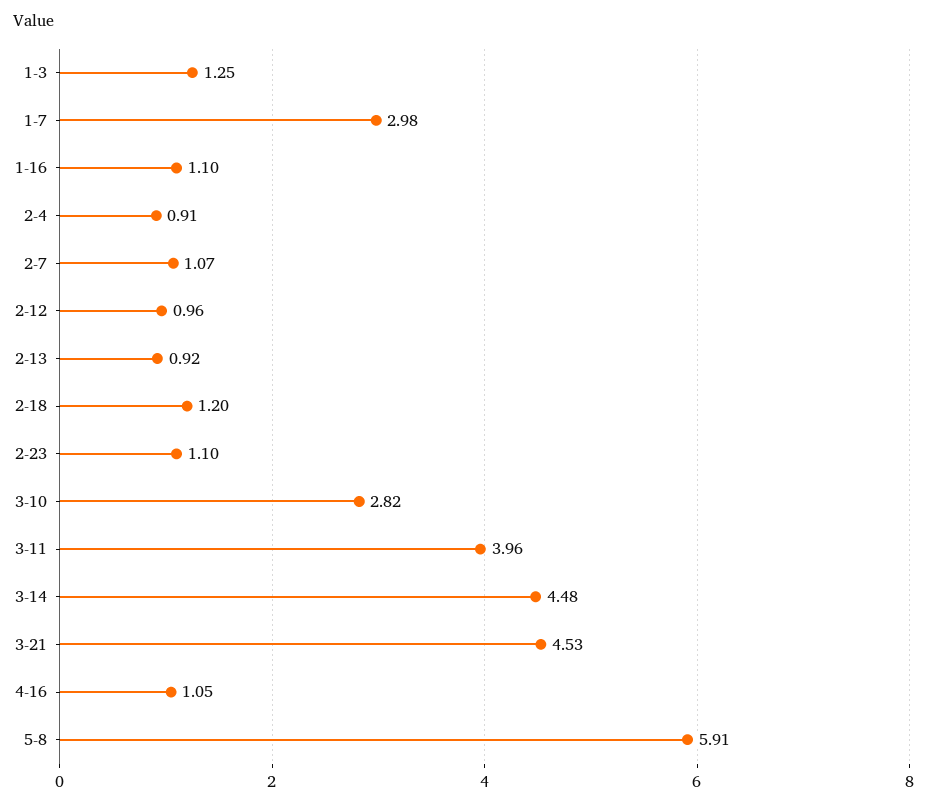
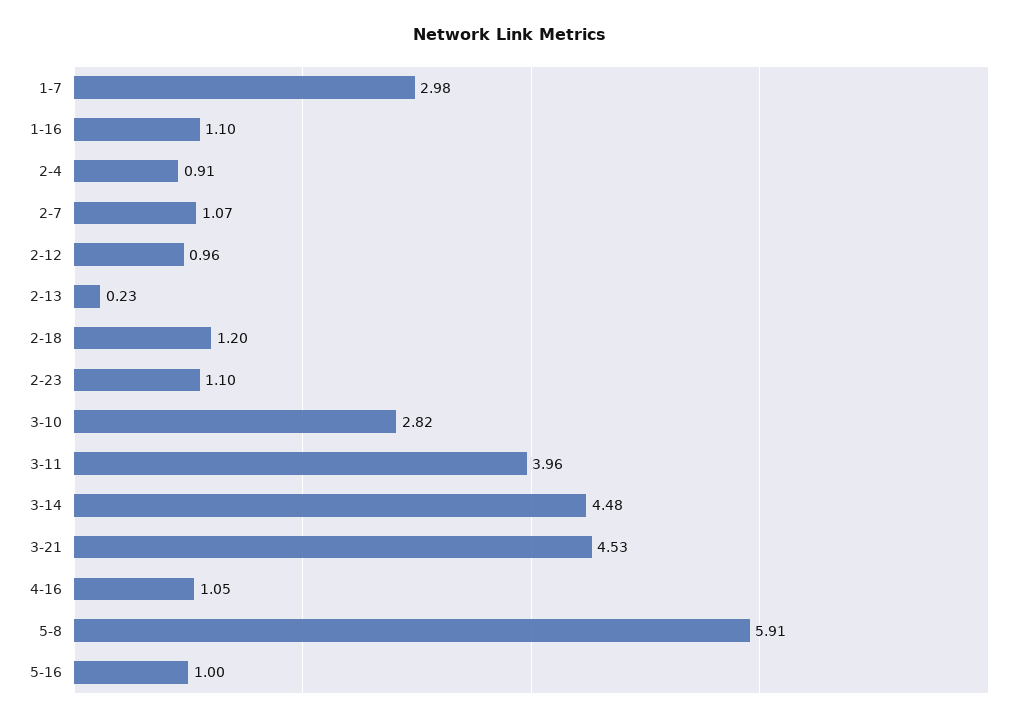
1-3: 1.25 -> none
2-13: 0.92 -> 0.23
5-16: none -> 1

